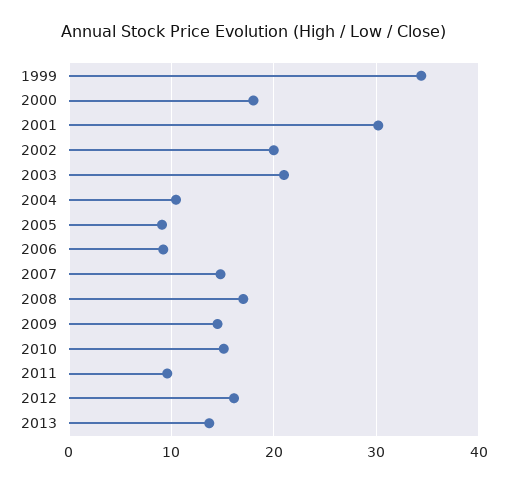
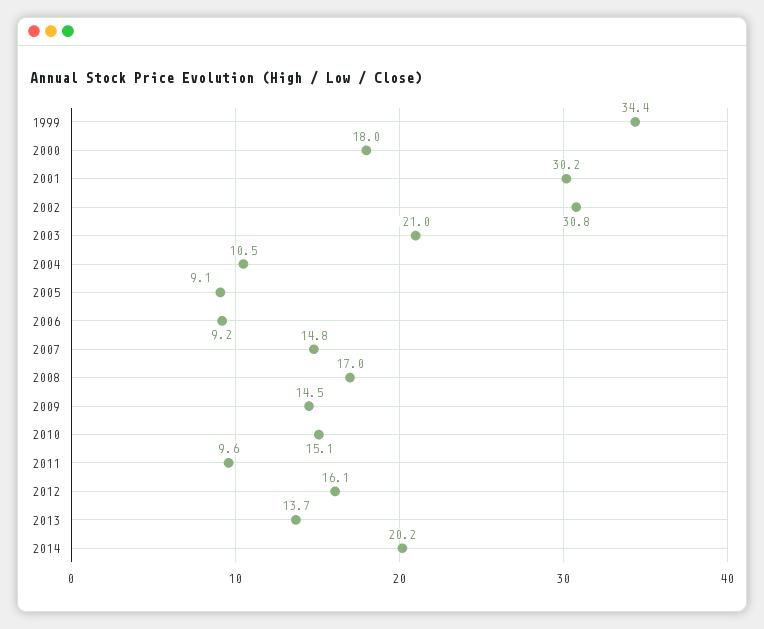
2002: 20 -> 30.8
2014: none -> 20.2

